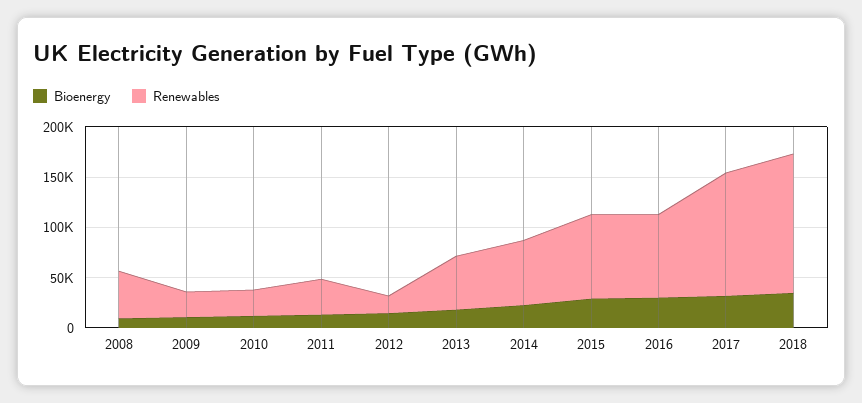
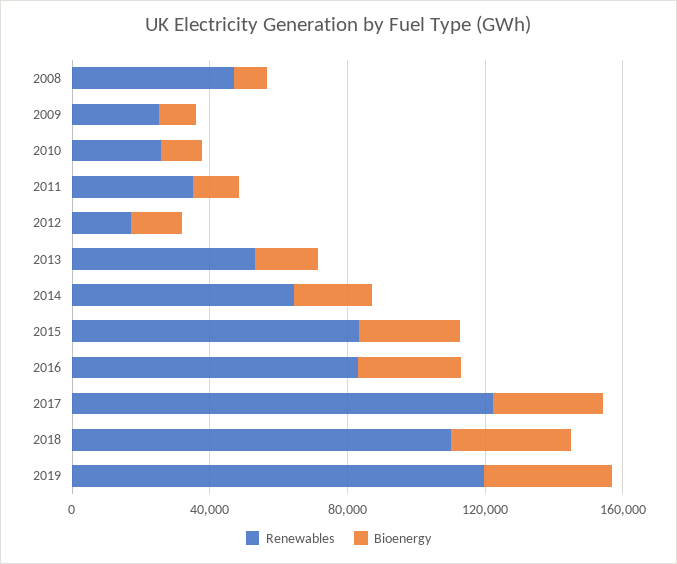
Renewables, 2018: 140000 -> 110000
Renewables, 2019: none -> 120000
Bioenergy, 2019: none -> 40000

